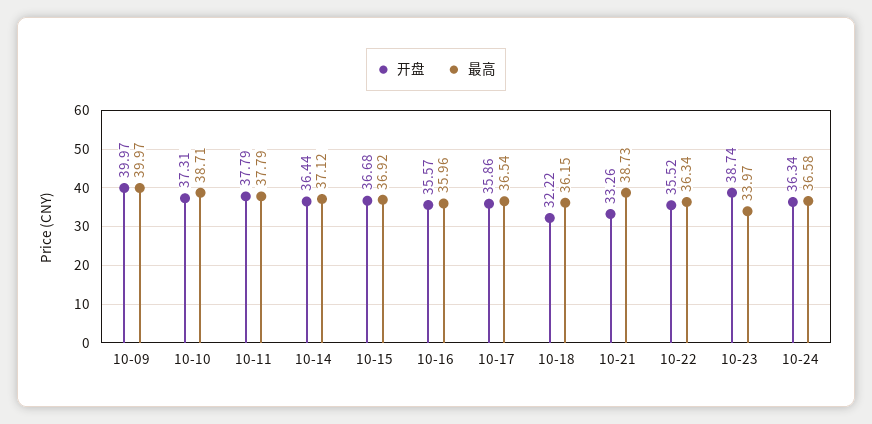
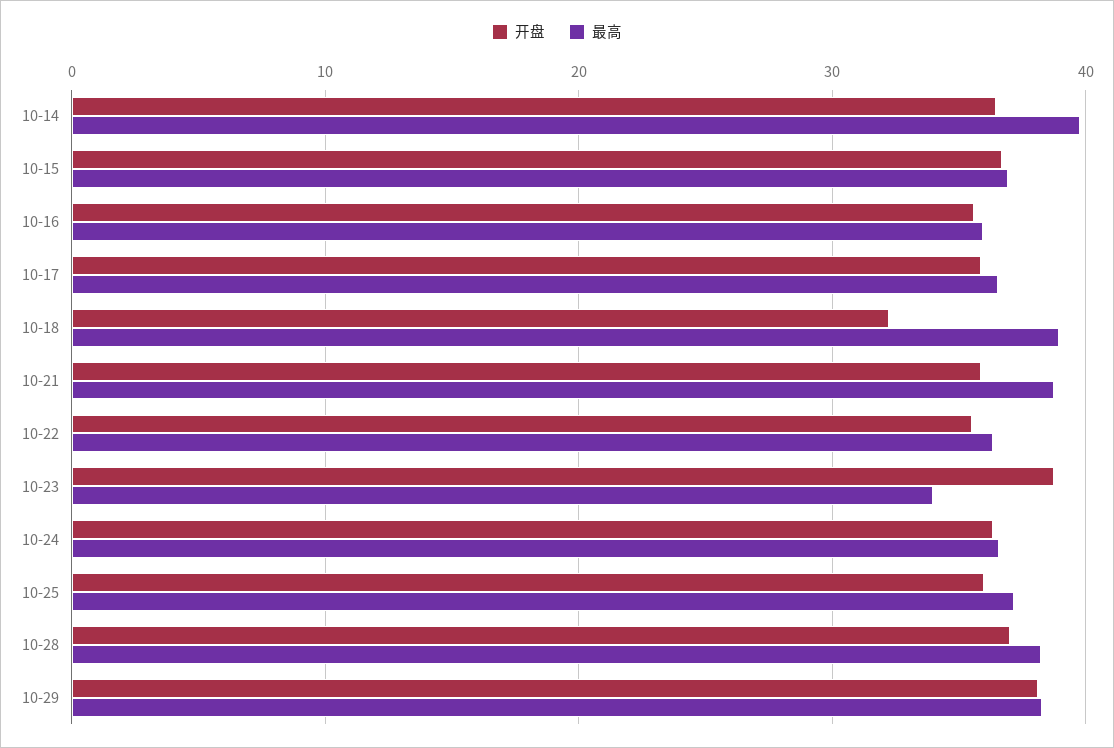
开盘, 10-09: 39.97 -> none
最高, 10-09: 39.97 -> none
开盘, 10-10: 37.31 -> none
最高, 10-10: 38.71 -> none
开盘, 10-11: 37.79 -> none
最高, 10-11: 37.79 -> none
最高, 10-14: 37.12 -> 40
最高, 10-18: 36.15 -> 39
开盘, 10-21: 33.26 -> 36
开盘, 10-25: none -> 36
最高, 10-25: none -> 37
开盘, 10-28: none -> 37
最高, 10-28: none -> 38
开盘, 10-29: none -> 38
最高, 10-29: none -> 38

